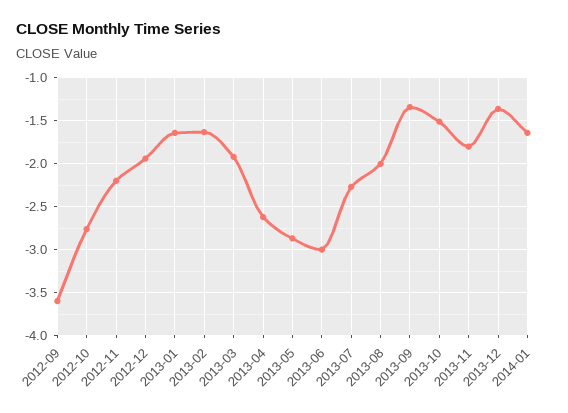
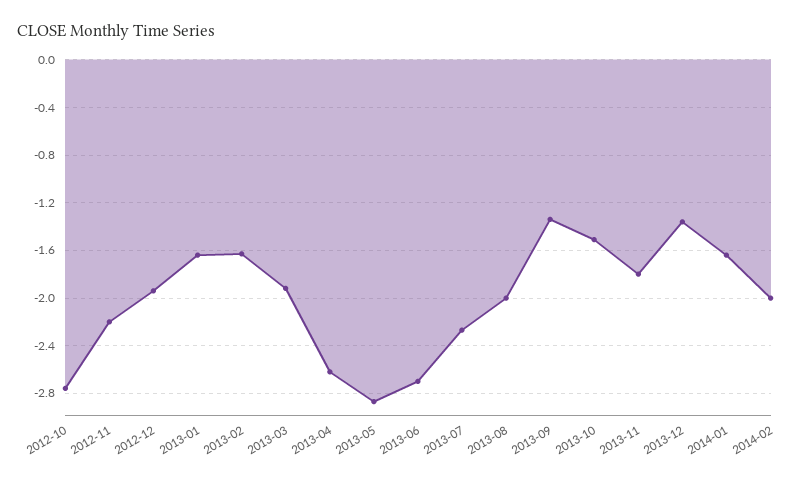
2012-09: -3.6 -> none
2013-06: -3 -> -2.7
2014-02: none -> -2

